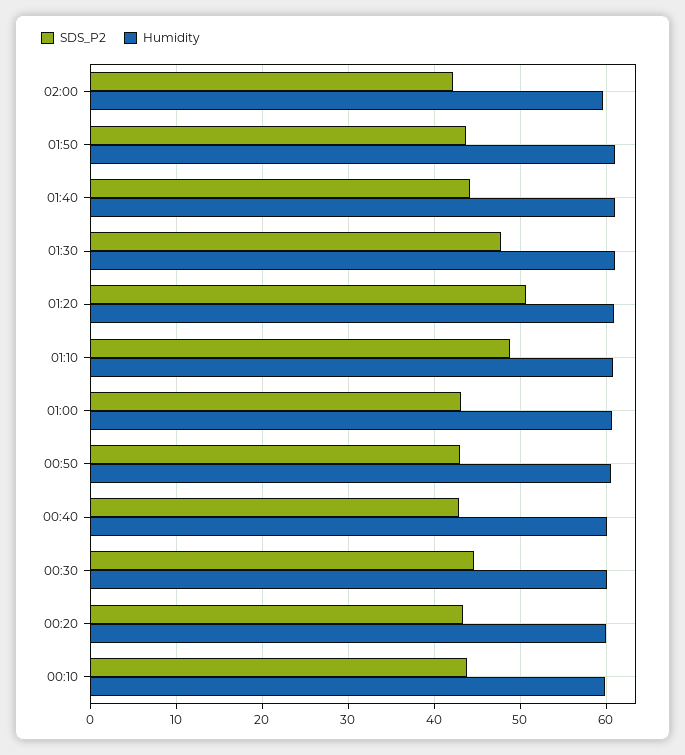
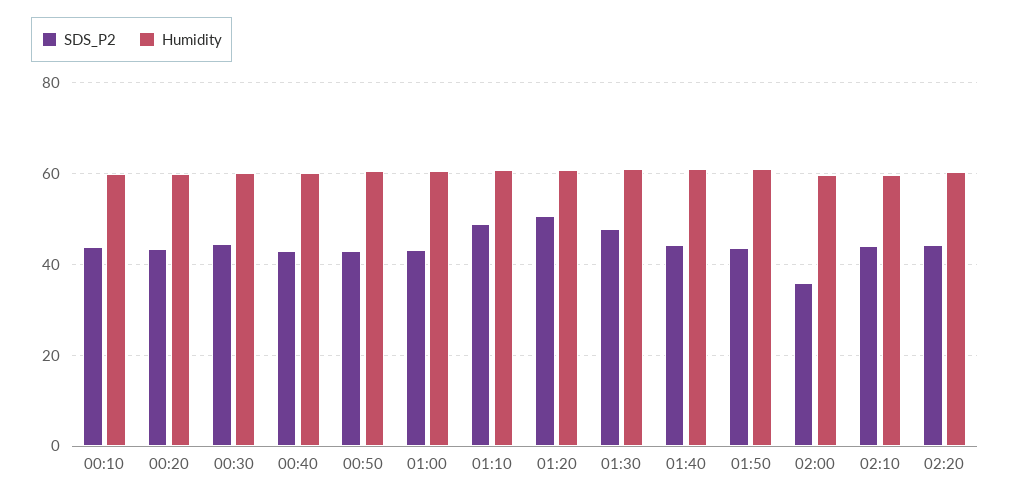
SDS_P2, 02:00: 42 -> 36
SDS_P2, 02:10: none -> 44
Humidity, 02:10: none -> 60
SDS_P2, 02:20: none -> 44
Humidity, 02:20: none -> 60

